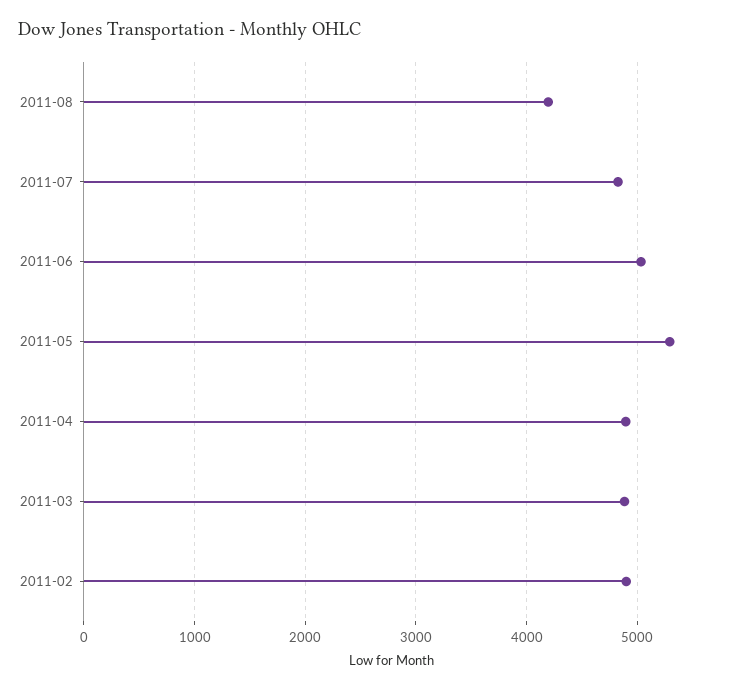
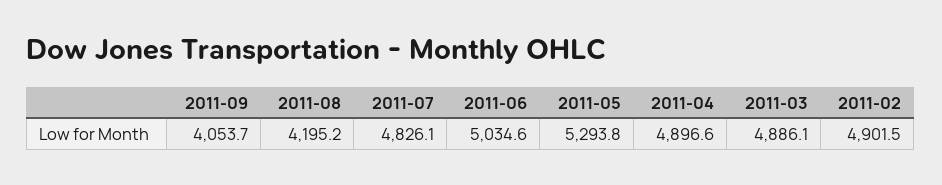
2011-09: none -> 4053.7

